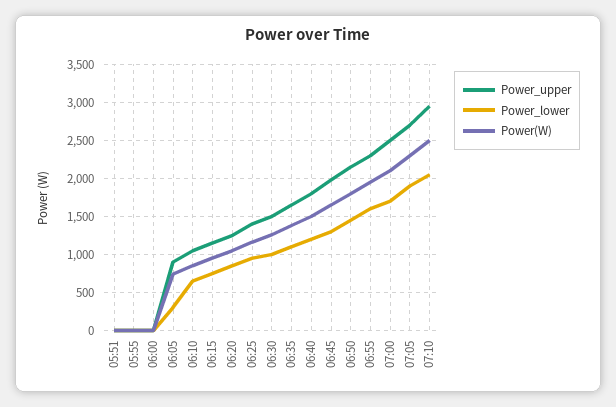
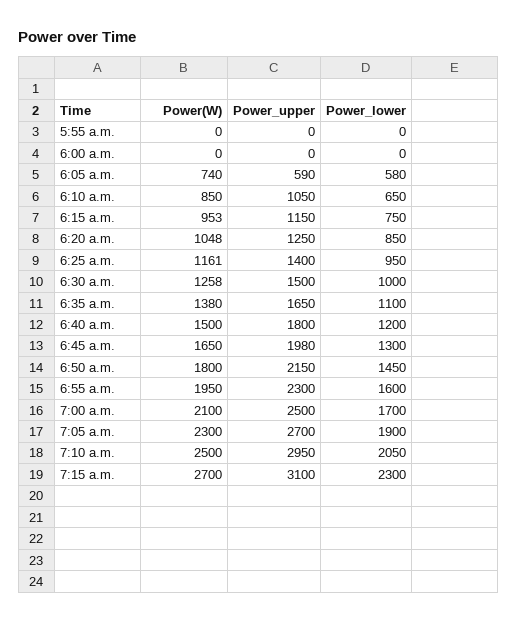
Power_upper, 05:51: 0 -> none
Power_lower, 05:51: 0 -> none
Power(W), 05:51: 0 -> none
Power_upper, 06:05: 900 -> 590
Power_lower, 06:05: 300 -> 580
Power(W), 7:15 a.m.: none -> 2700
Power_upper, 7:15 a.m.: none -> 3100
Power_lower, 7:15 a.m.: none -> 2300

